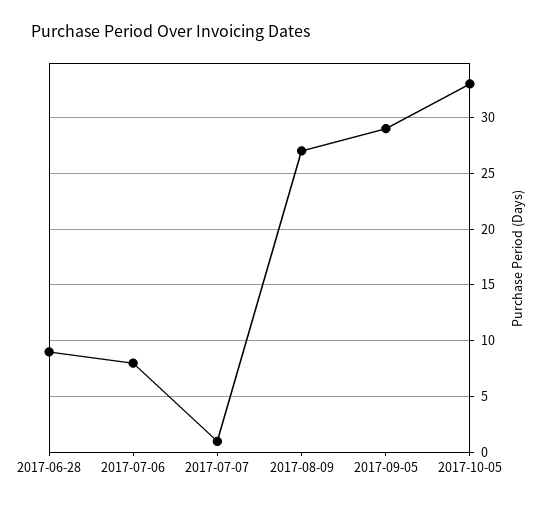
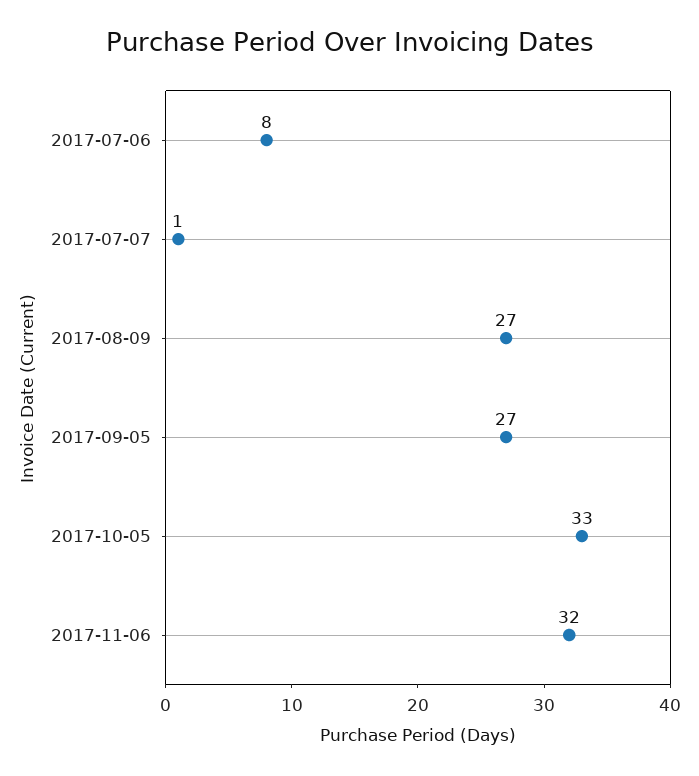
2017-06-28: 9 -> none
2017-09-05: 29 -> 27
2017-11-06: none -> 32

